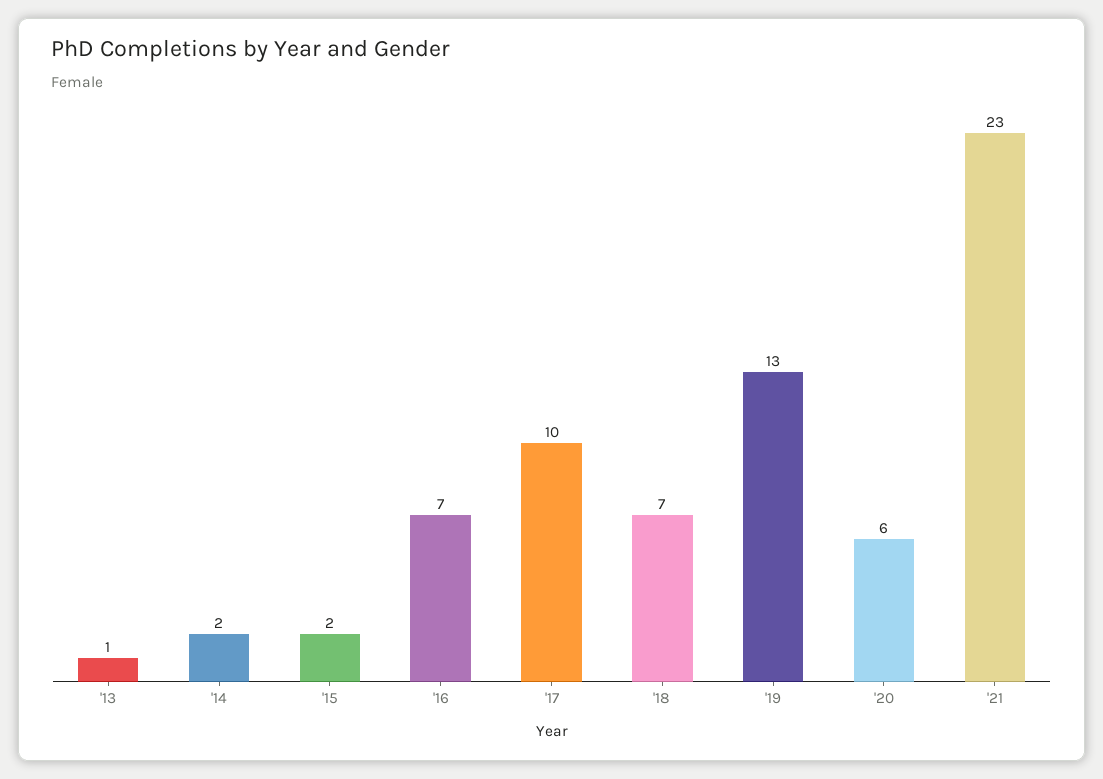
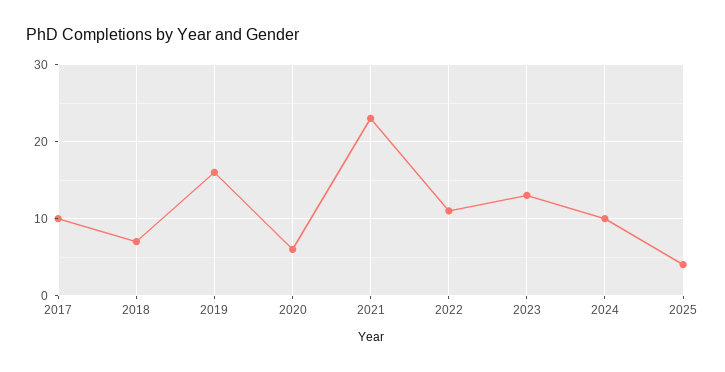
'13: 1 -> none
'14: 2 -> none
'15: 2 -> none
'16: 7 -> none
'19: 13 -> 16
2022: none -> 11
2023: none -> 13
2024: none -> 10
2025: none -> 4

